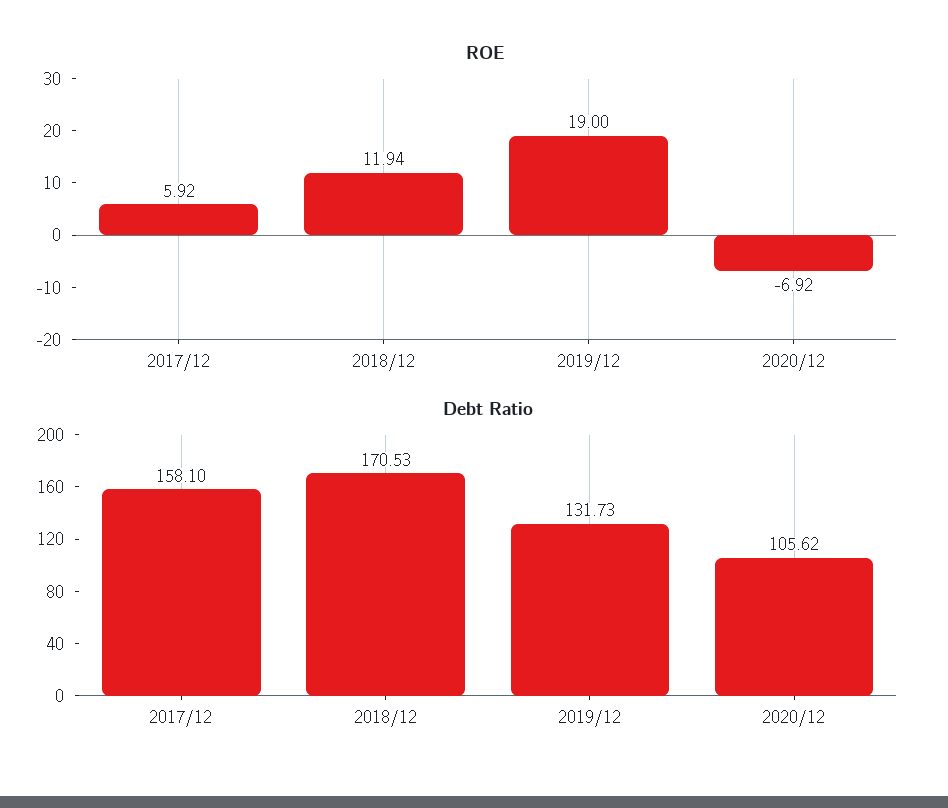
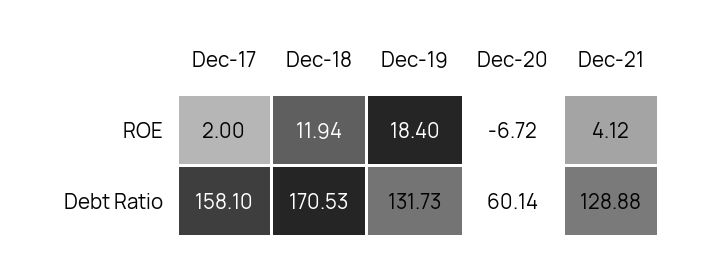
ROE, 2017/12: 5.92 -> 2
ROE, 2019/12: 19 -> 18.4
ROE, 2020/12: -6.92 -> -6.72
Debt Ratio, 2020/12: 105.62 -> 60.14
ROE, Dec-21: none -> 4.12
Debt Ratio, Dec-21: none -> 128.88

